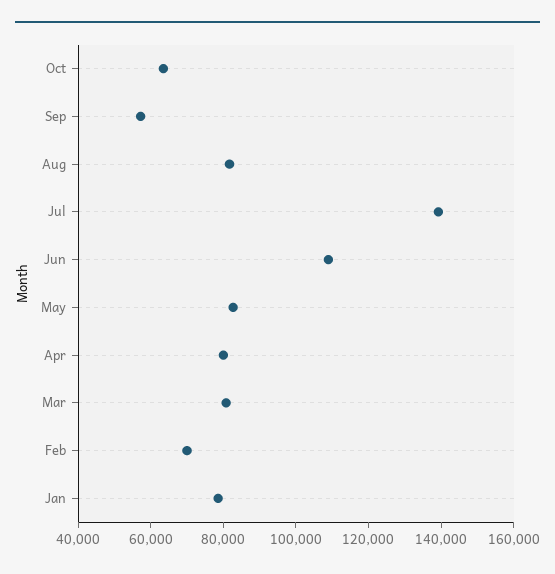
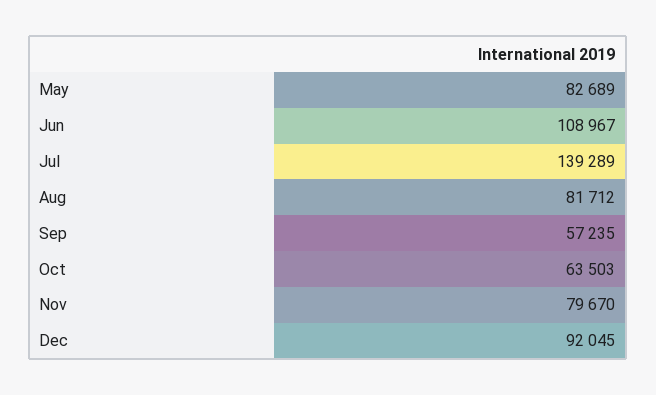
Apr: 80000 -> none
Mar: 80000 -> none
Feb: 70000 -> none
Jan: 80000 -> none
Nov: none -> 79670
Dec: none -> 92045

